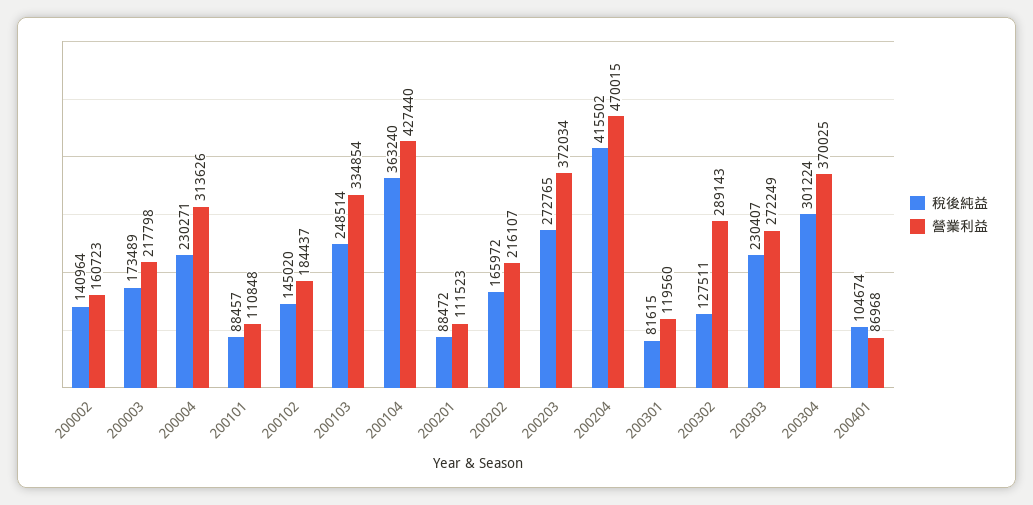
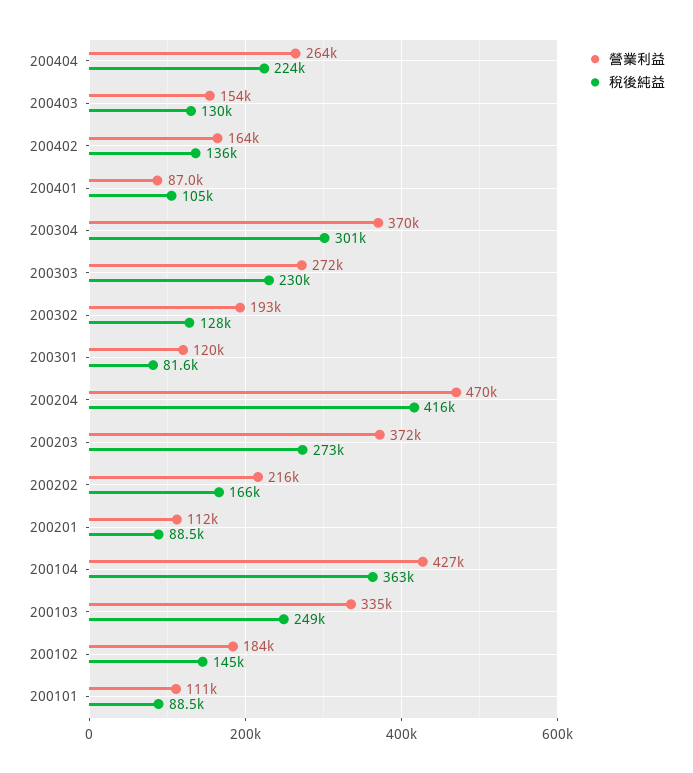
稅後純益, 200002: 140964 -> none
營業利益, 200002: 160723 -> none
稅後純益, 200003: 173489 -> none
營業利益, 200003: 217798 -> none
稅後純益, 200004: 230271 -> none
營業利益, 200004: 313626 -> none
營業利益, 200302: 289143 -> 193000
營業利益, 200404: none -> 264000
稅後純益, 200404: none -> 224000
營業利益, 200403: none -> 154000
稅後純益, 200403: none -> 130000
營業利益, 200402: none -> 164000
稅後純益, 200402: none -> 136000

